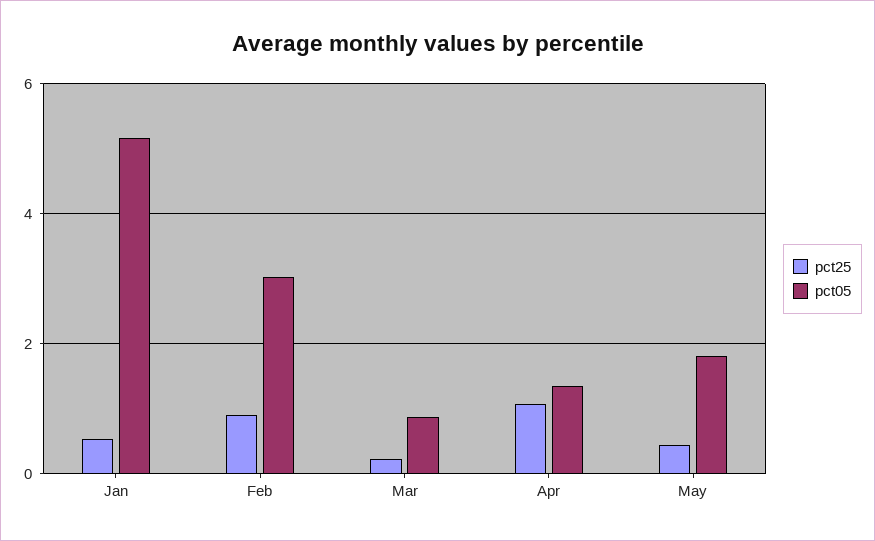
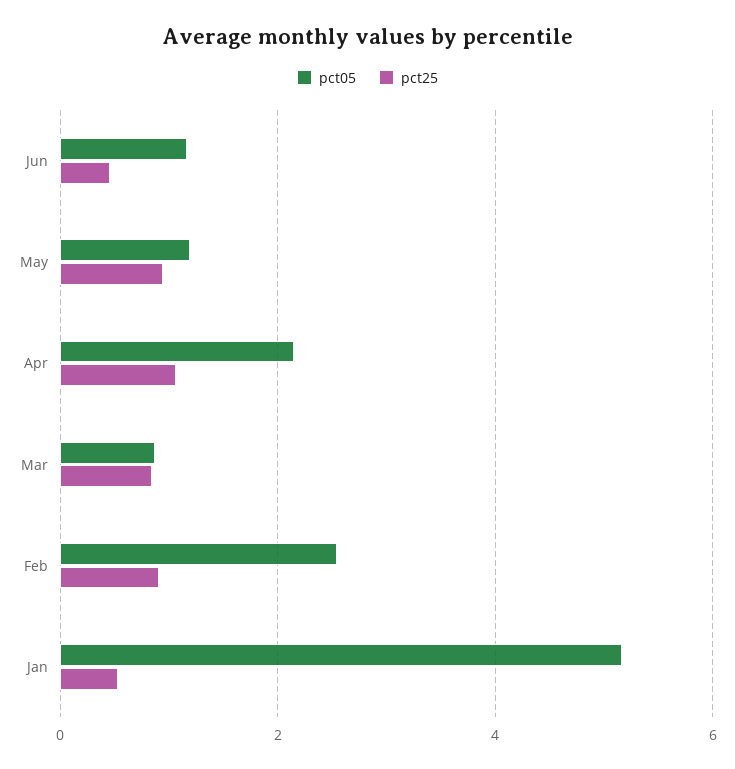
pct05, Feb: 3 -> 2.6
pct25, Mar: 0.2 -> 0.8
pct05, Apr: 1.4 -> 2.2
pct25, May: 0.4 -> 1
pct05, May: 1.8 -> 1.2
pct05, Jun: none -> 1.2
pct25, Jun: none -> 0.4

